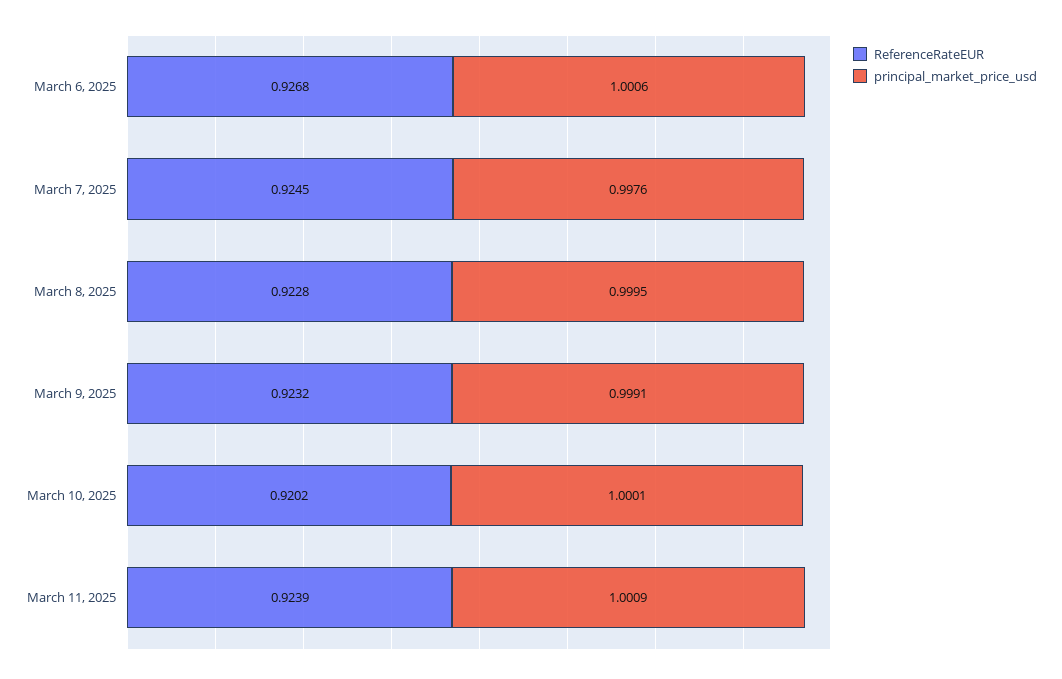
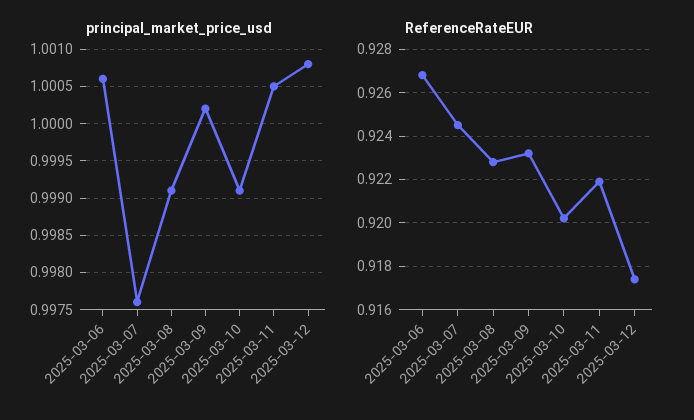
principal_market_price_usd, March 8, 2025: 0.9995 -> 0.9991
principal_market_price_usd, March 9, 2025: 0.9991 -> 1.0002
principal_market_price_usd, March 10, 2025: 1.0001 -> 0.9991
ReferenceRateEUR, March 11, 2025: 0.9239 -> 0.922
principal_market_price_usd, March 11, 2025: 1.0009 -> 1.0005
principal_market_price_usd, 2025-03-12: none -> 1.0008
ReferenceRateEUR, 2025-03-12: none -> 0.9175

